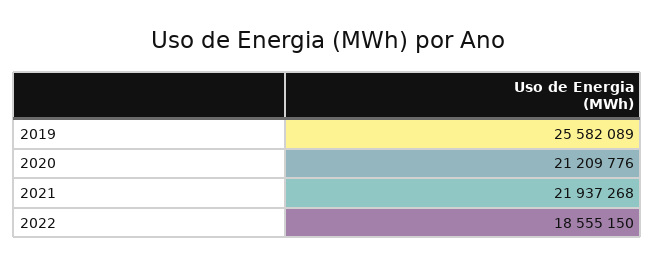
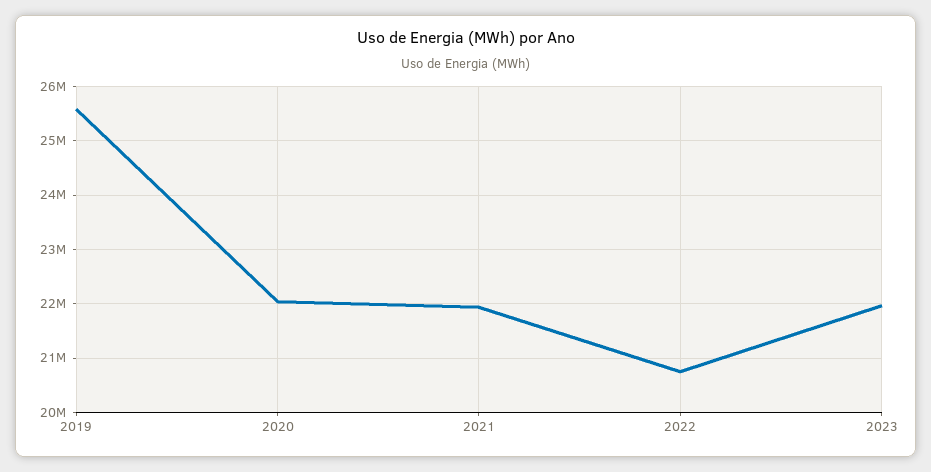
2020: 21209776 -> 22000000
2022: 18555150 -> 20800000
2023: none -> 22000000

